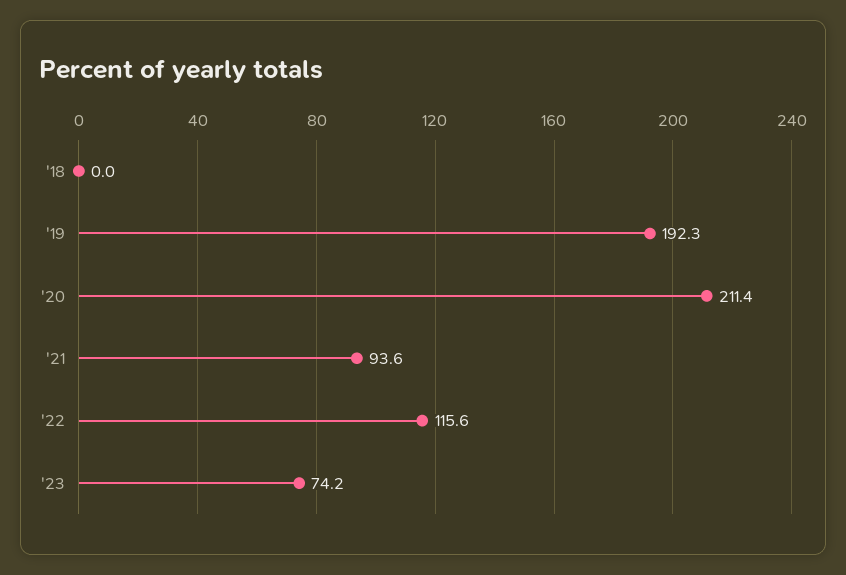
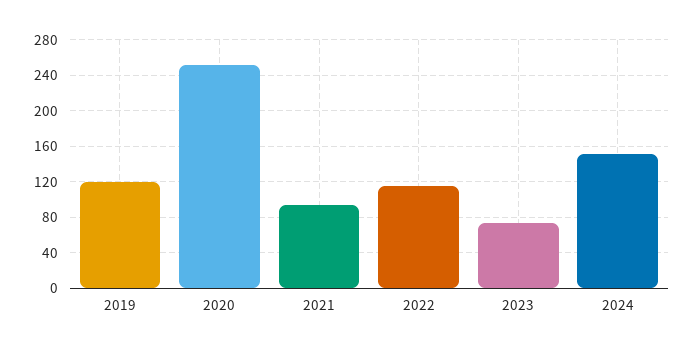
'18: 0 -> none
'19: 192.3 -> 120
'20: 211.4 -> 250
2024: none -> 150

